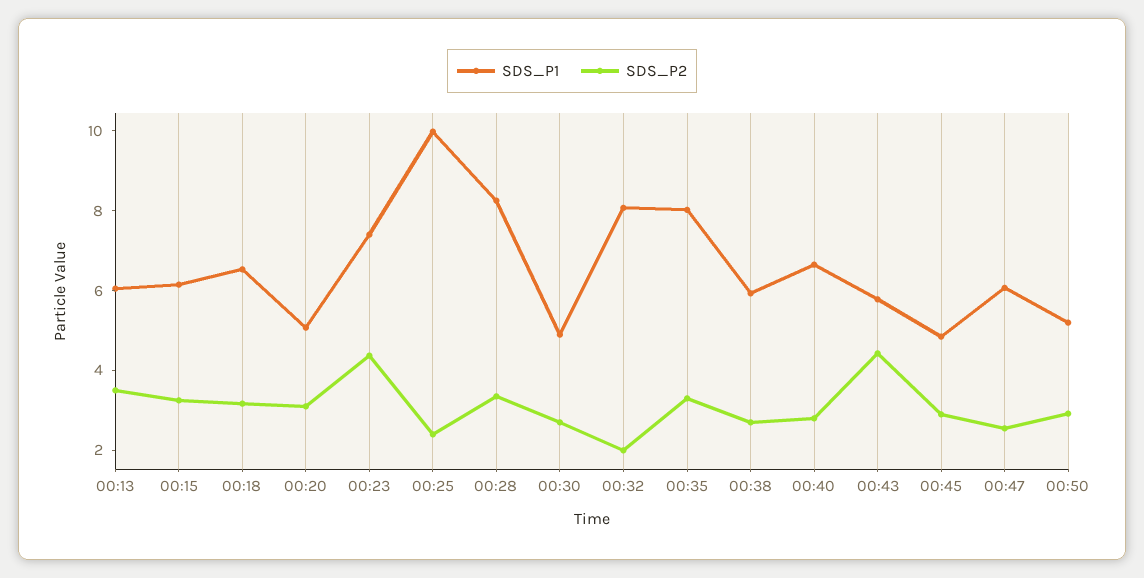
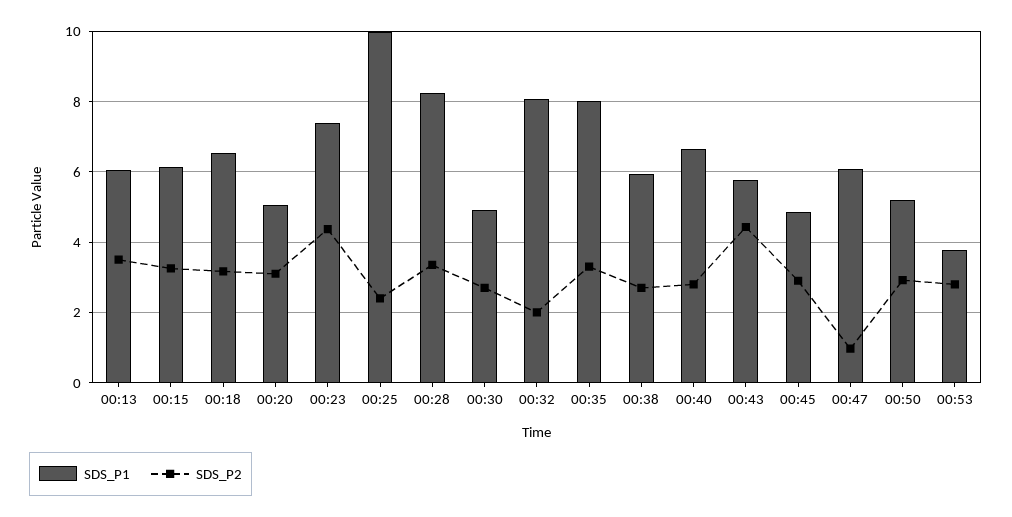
SDS_P2, 00:47: 2.5 -> 1
SDS_P1, 00:53: none -> 3.8
SDS_P2, 00:53: none -> 2.8

